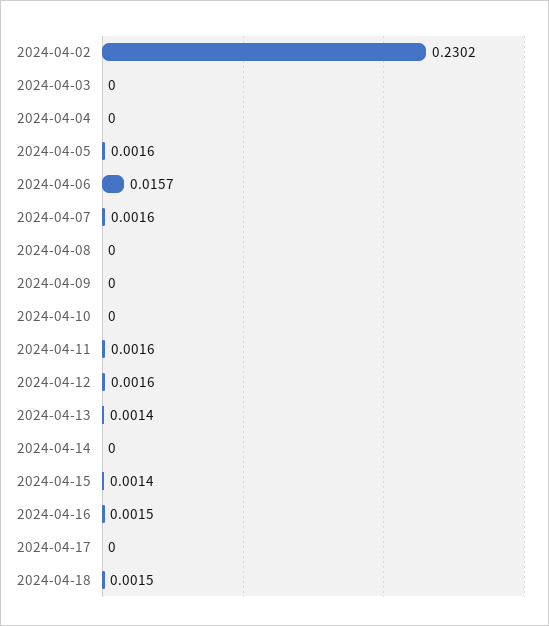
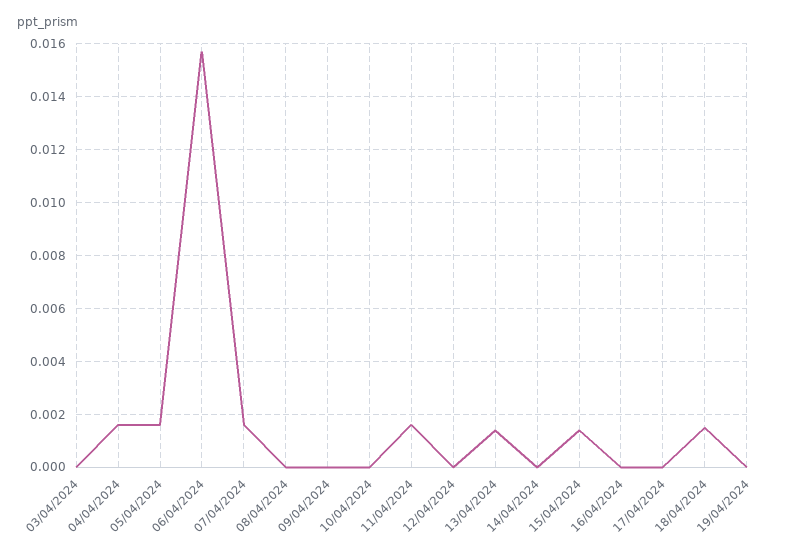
2024-04-02: 0.2302 -> none
2024-04-04: 0 -> 0.0015
2024-04-12: 0.0016 -> 0
2024-04-16: 0.0015 -> 0
19/04/2024: none -> 0

